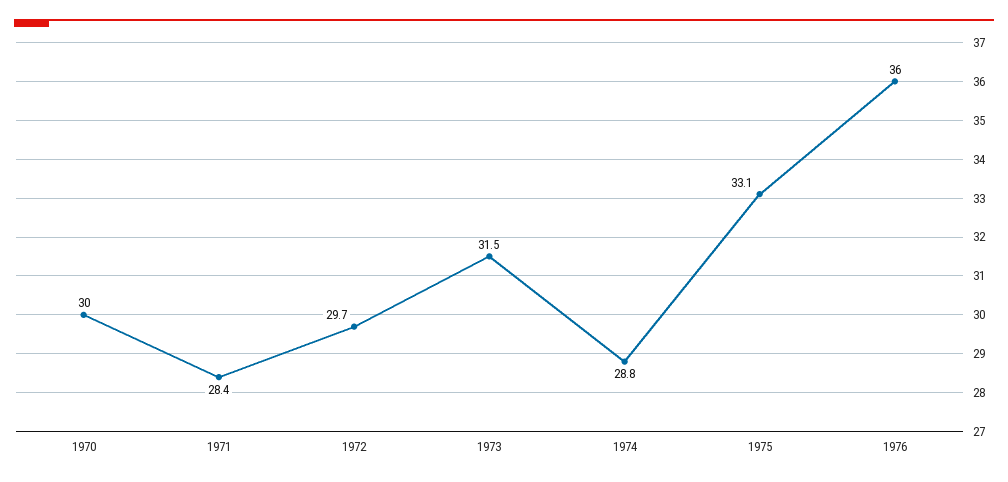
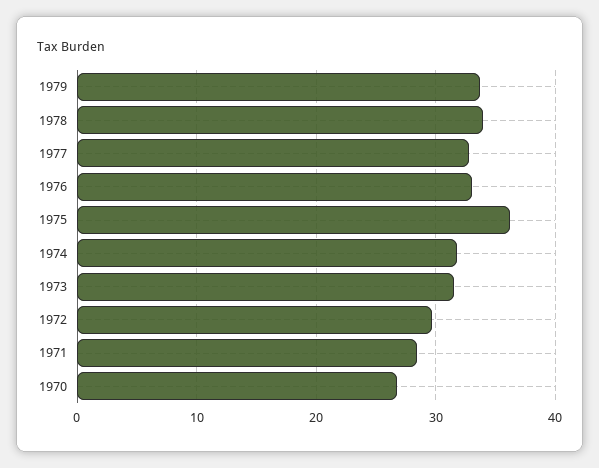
1970: 30 -> 27
1974: 28.8 -> 32
1975: 33.1 -> 36
1976: 36 -> 33
1979: none -> 34
1978: none -> 34
1977: none -> 33

